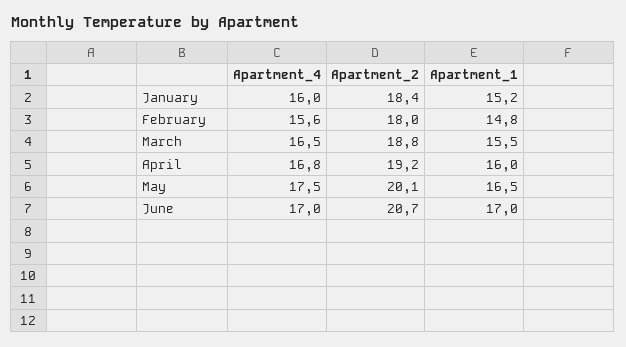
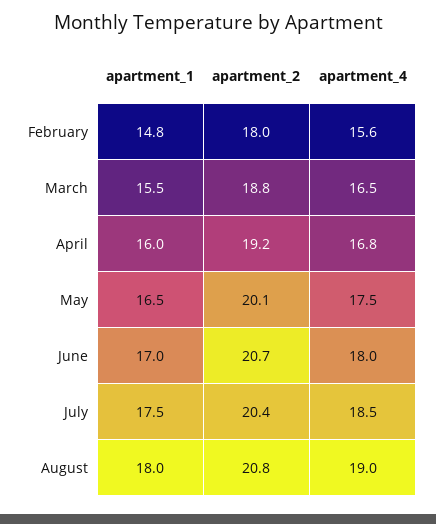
Apartment_4, January: 16 -> none
Apartment_2, January: 18.4 -> none
Apartment_1, January: 15.2 -> none
Apartment_4, June: 17 -> 18
Apartment_1, July: none -> 17.5
Apartment_2, July: none -> 20.4
Apartment_4, July: none -> 18.5
Apartment_1, August: none -> 18
Apartment_2, August: none -> 20.8
Apartment_4, August: none -> 19

